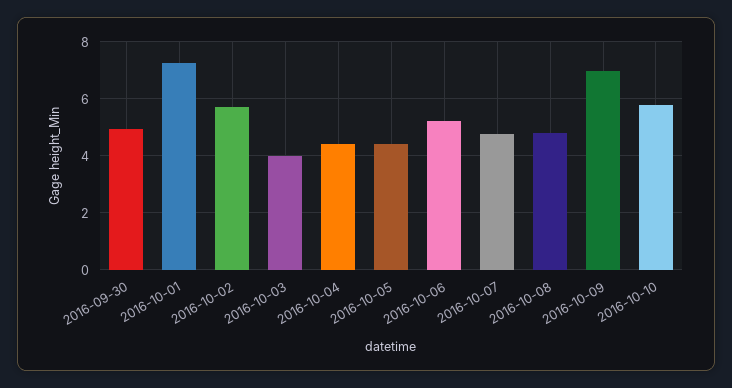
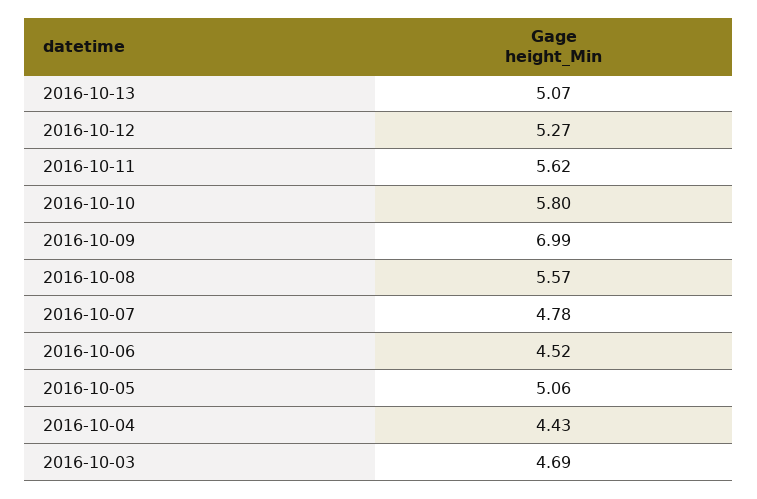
2016-09-30: 5 -> none
2016-10-01: 7.25 -> none
2016-10-02: 5.75 -> none
2016-10-03: 4 -> 4.69
2016-10-05: 4.5 -> 5.06
2016-10-06: 5.25 -> 4.52
2016-10-08: 4.75 -> 5.57
2016-10-13: none -> 5.07
2016-10-12: none -> 5.27
2016-10-11: none -> 5.62

